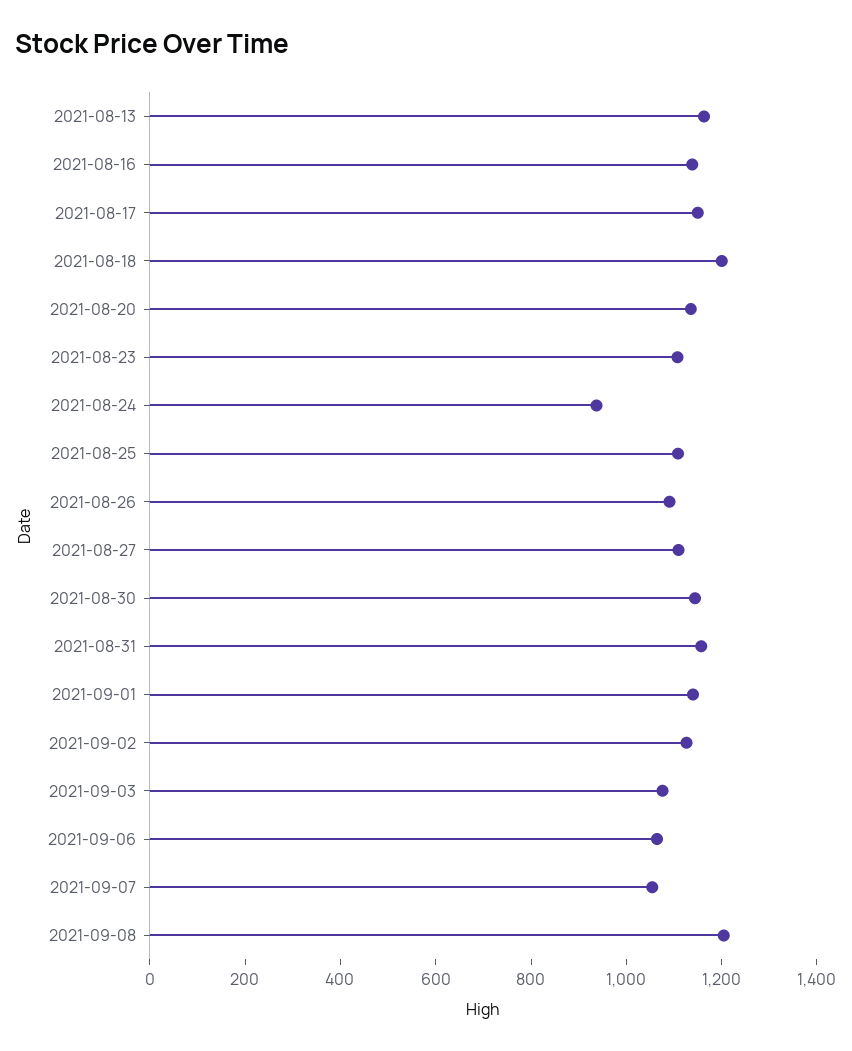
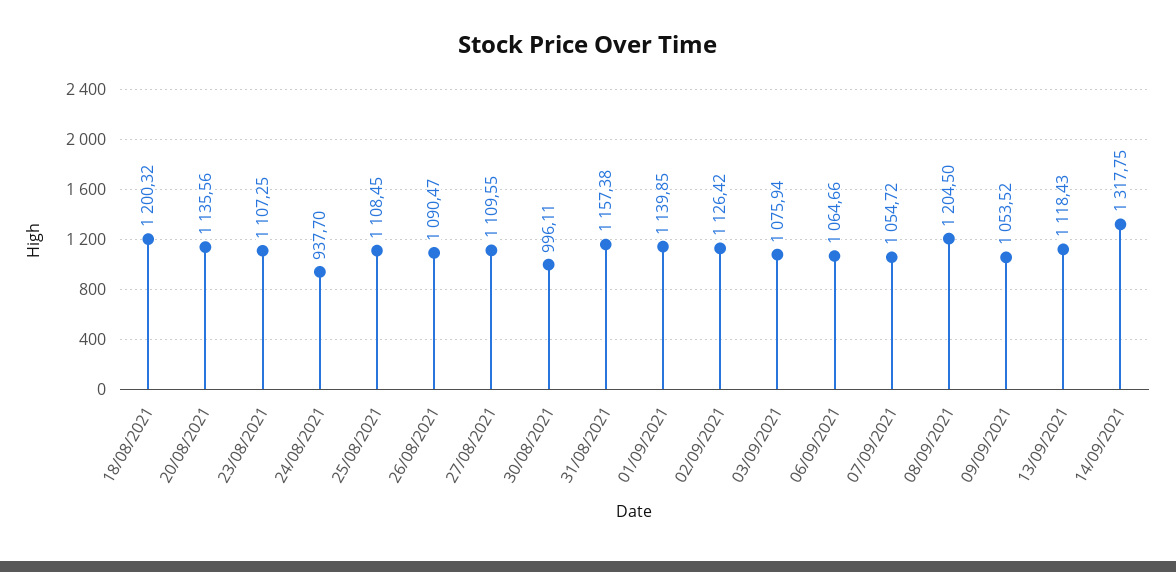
2021-08-13: 1150 -> none
2021-08-16: 1150 -> none
2021-08-17: 1150 -> none
2021-08-30: 1150 -> 996.11
09/09/2021: none -> 1053.52
13/09/2021: none -> 1118.43
14/09/2021: none -> 1317.75

